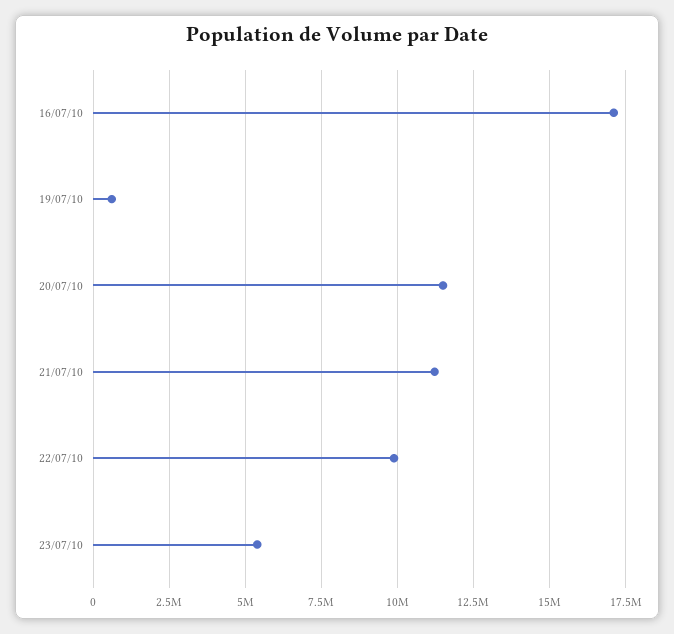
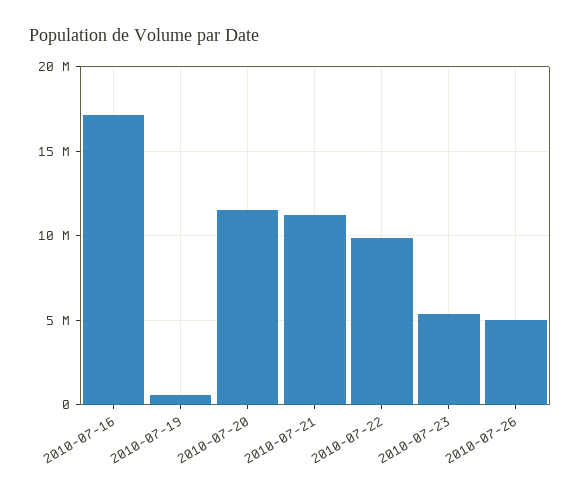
2010-07-26: none -> 5000000

